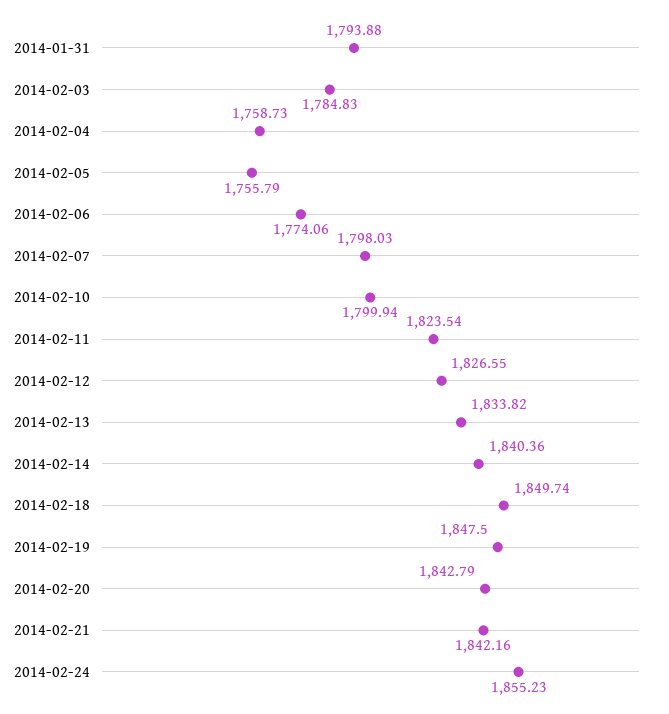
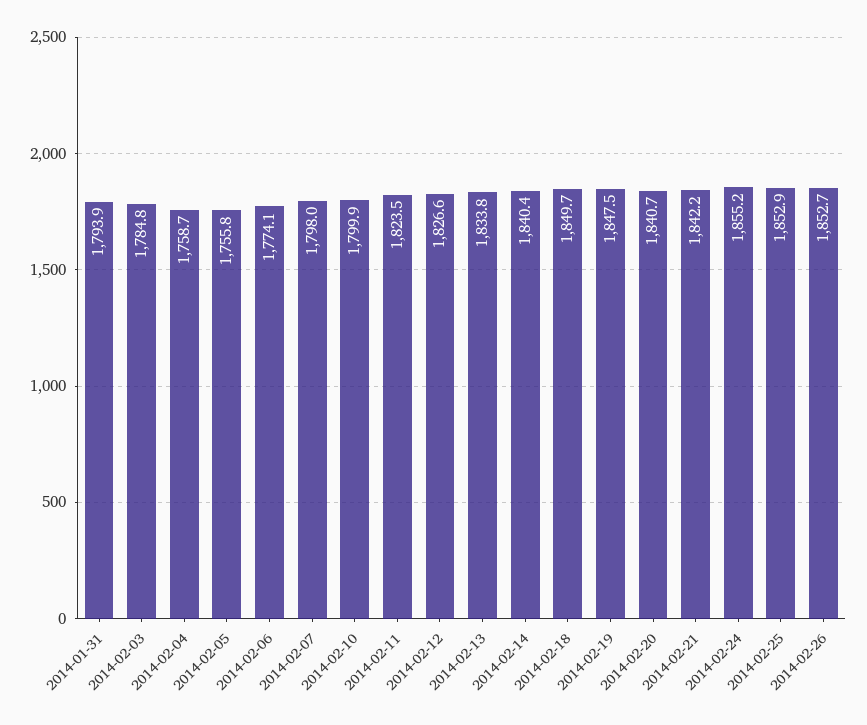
2014-02-20: 1842.79 -> 1840.7
2014-02-25: none -> 1852.9
2014-02-26: none -> 1852.7

